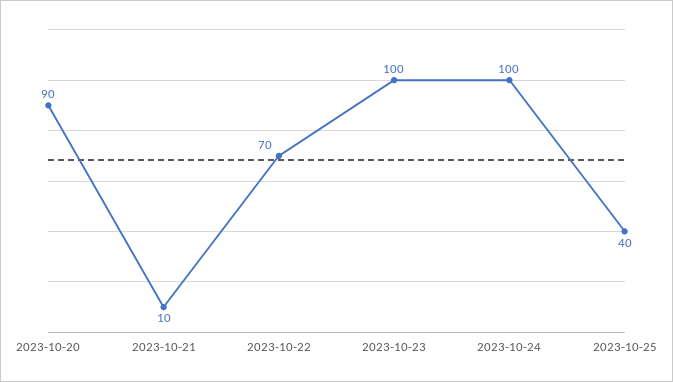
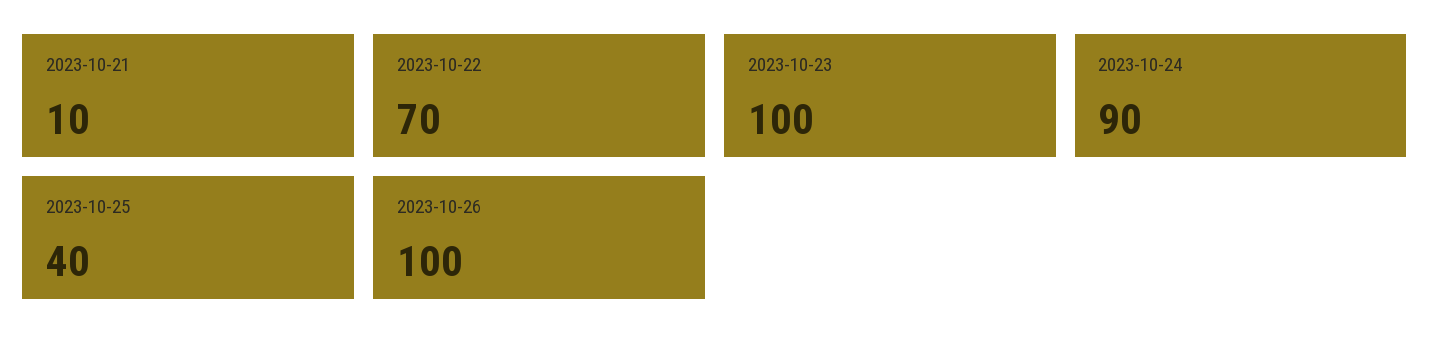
2023-10-20: 90 -> none
2023-10-24: 100 -> 90
2023-10-26: none -> 100

